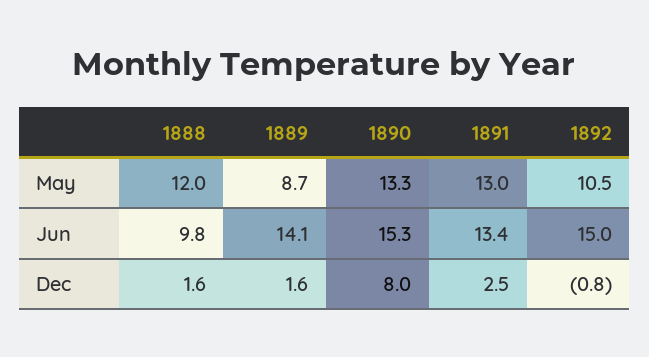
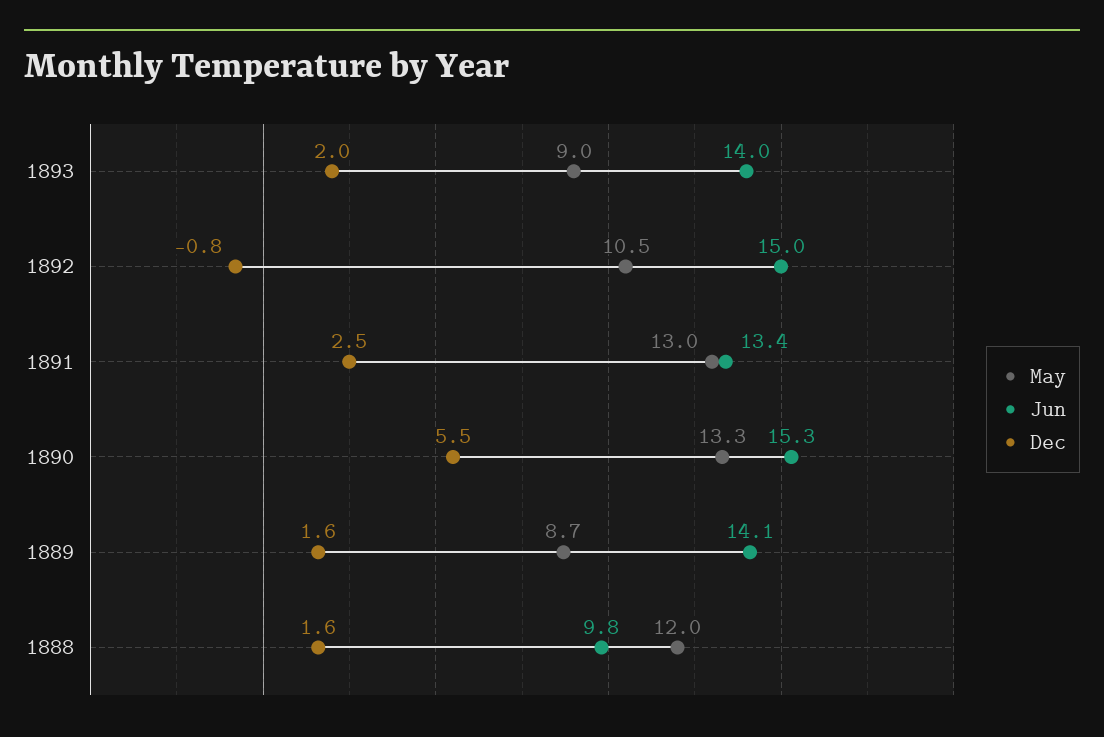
Dec, 1890: 8 -> 5.5
May, 1893: none -> 9
Jun, 1893: none -> 14
Dec, 1893: none -> 2

